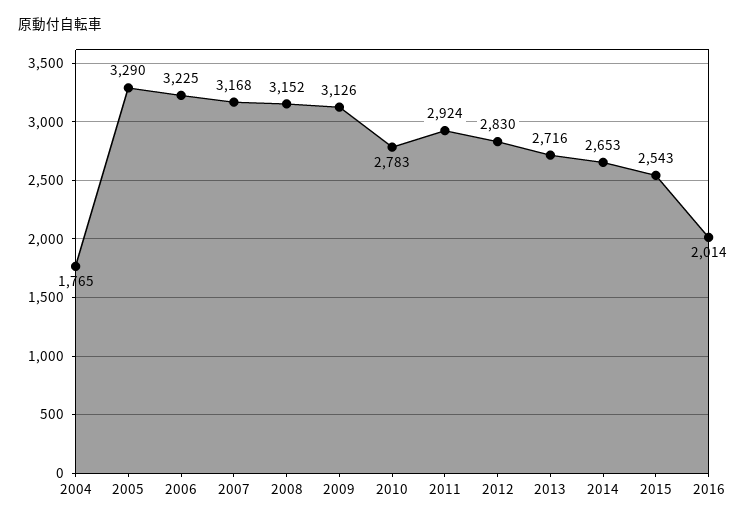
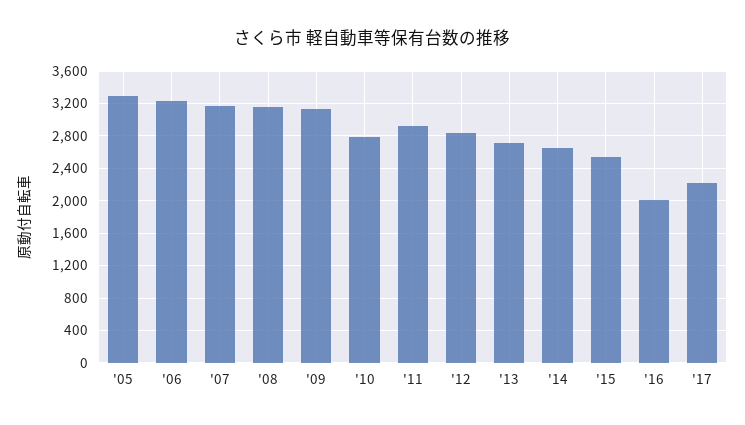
2004: 1765 -> none
'17: none -> 2200

